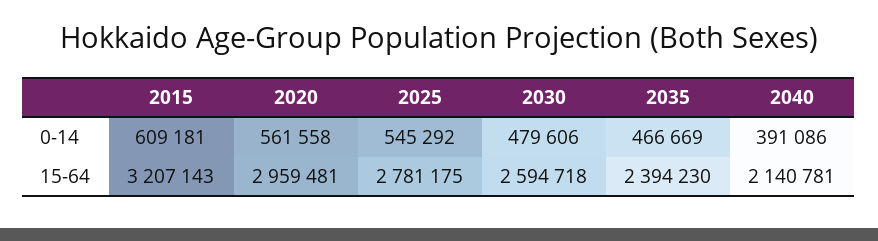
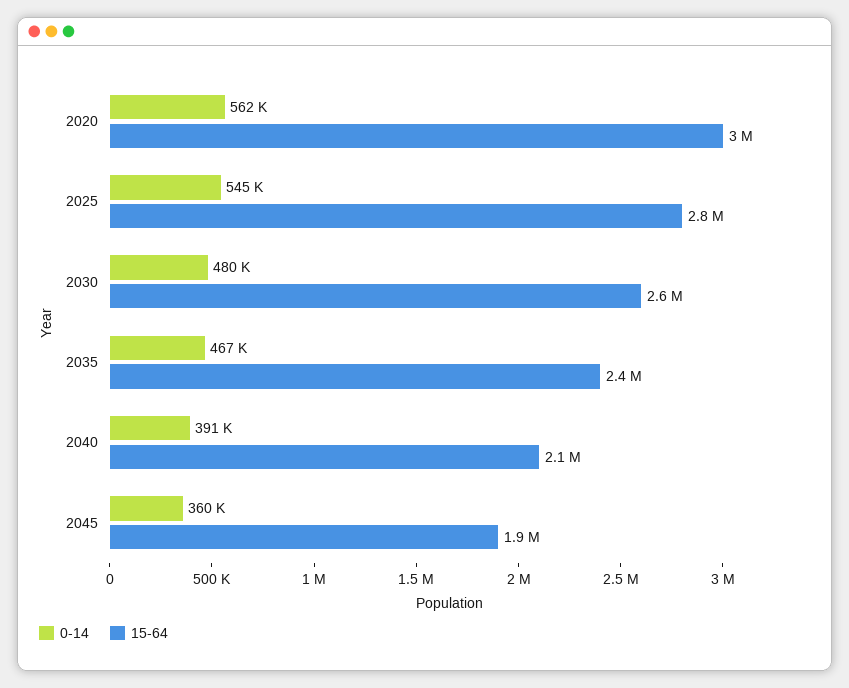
0-14, 2015: 609181 -> none
15-64, 2015: 3207143 -> none
0-14, 2045: none -> 360000
15-64, 2045: none -> 1900000

